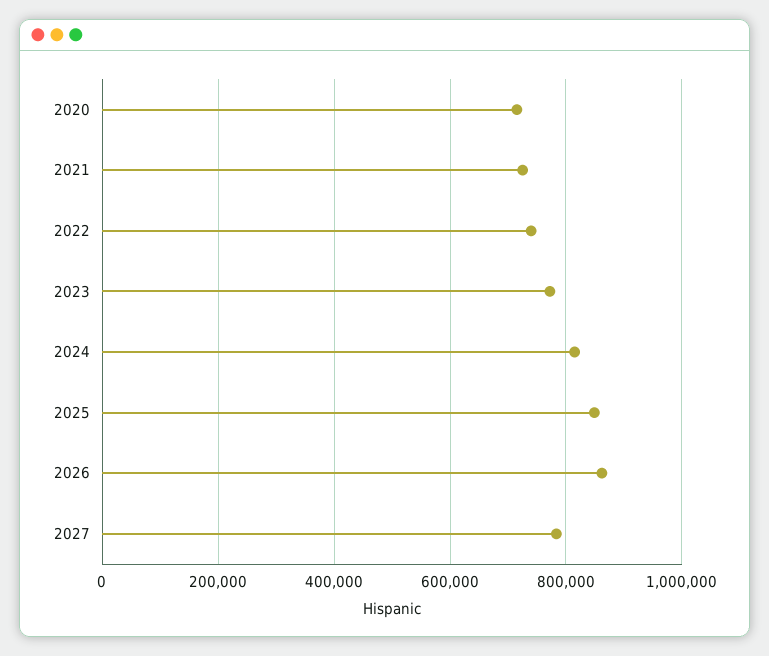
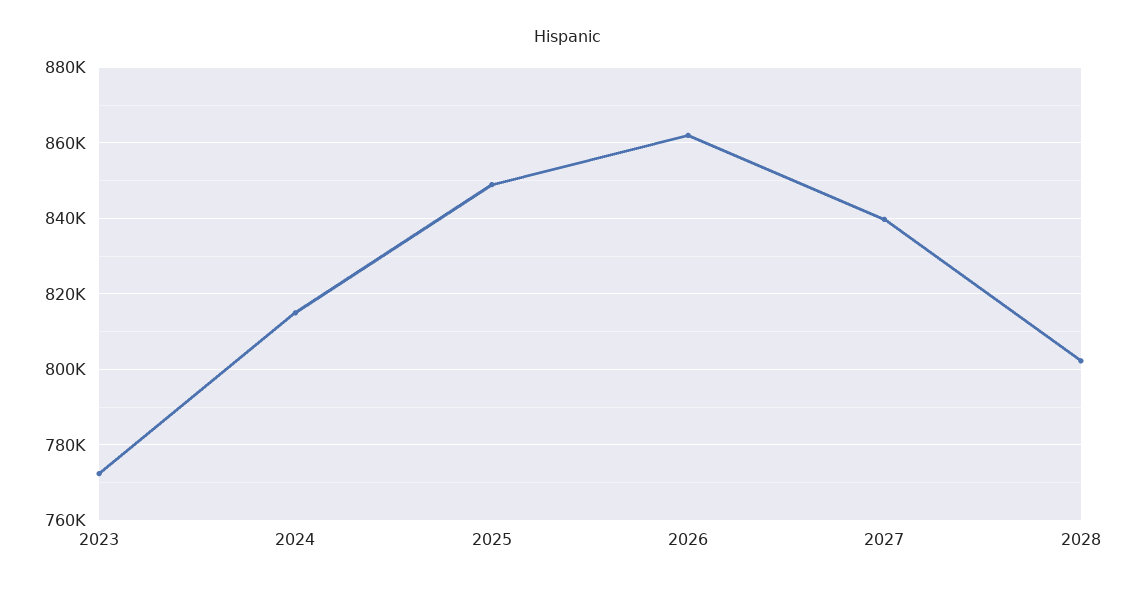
2020: 720000 -> none
2021: 720000 -> none
2022: 740000 -> none
2027: 780000 -> 840000
2028: none -> 802000

